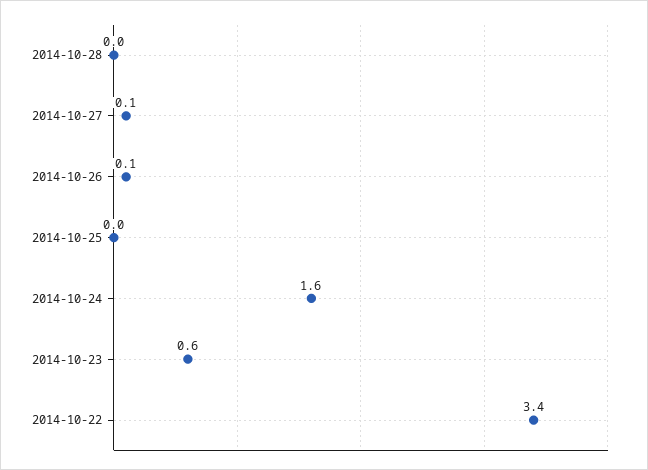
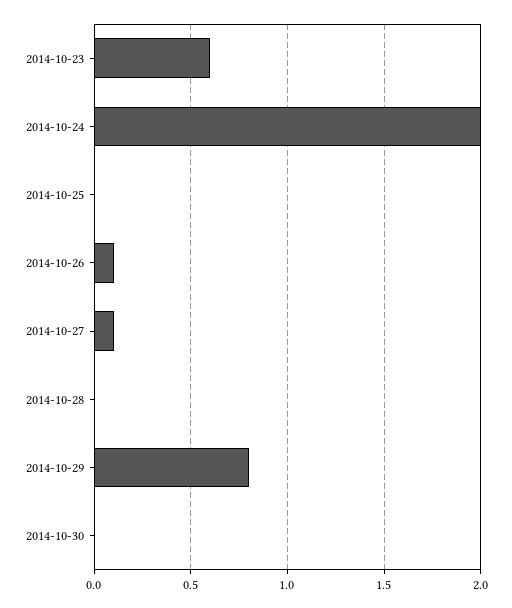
2014-10-24: 1.6 -> 2
2014-10-22: 3.4 -> none
2014-10-29: none -> 0.8
2014-10-30: none -> 0

